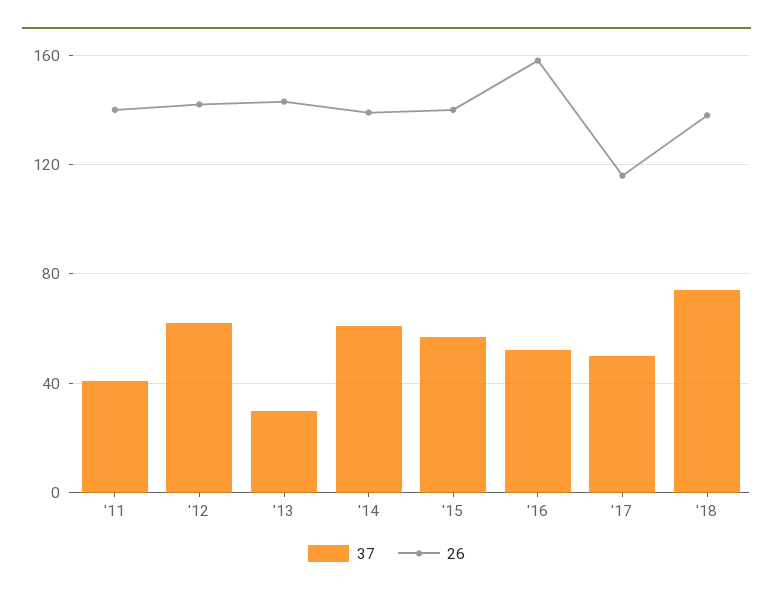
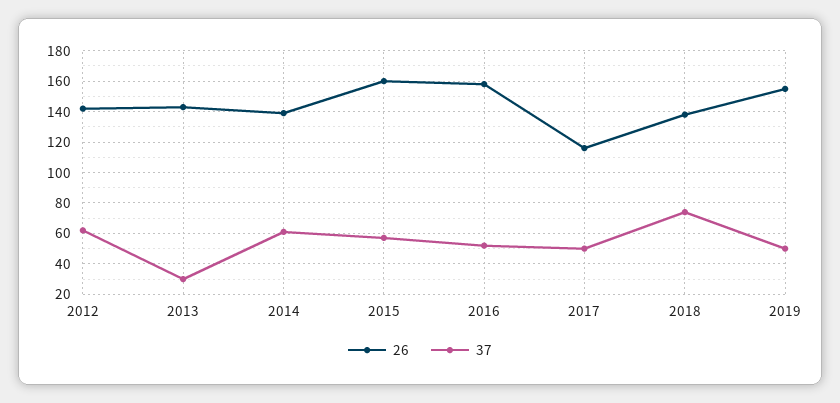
37, '11: 40 -> none
26, '11: 140 -> none
26, '15: 140 -> 160
26, 2019: none -> 155
37, 2019: none -> 50

